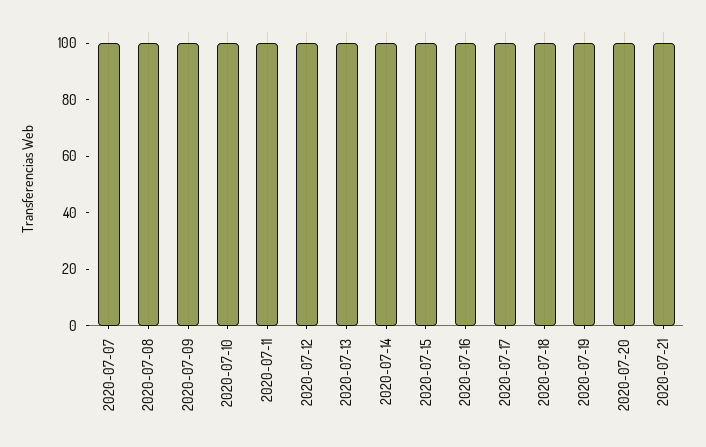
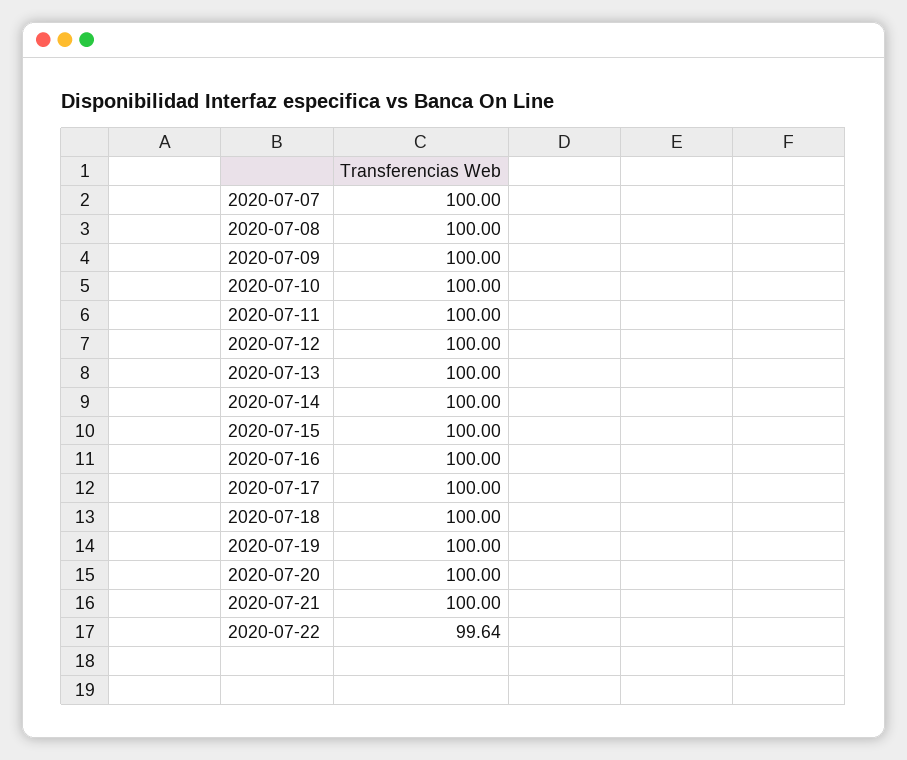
2020-07-22: none -> 99.64

